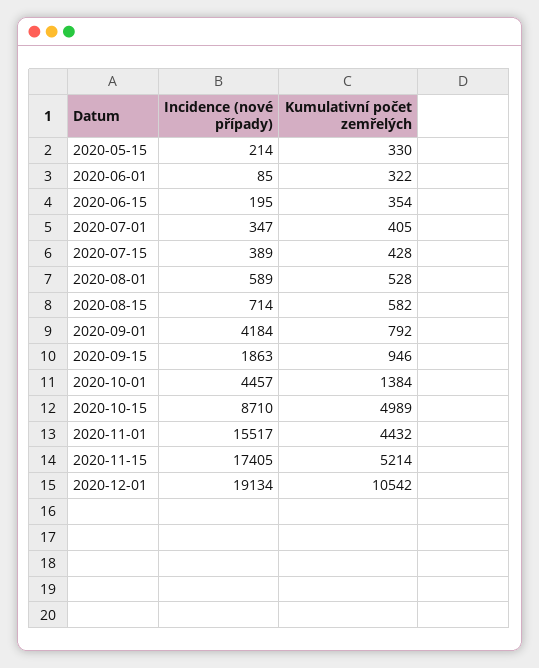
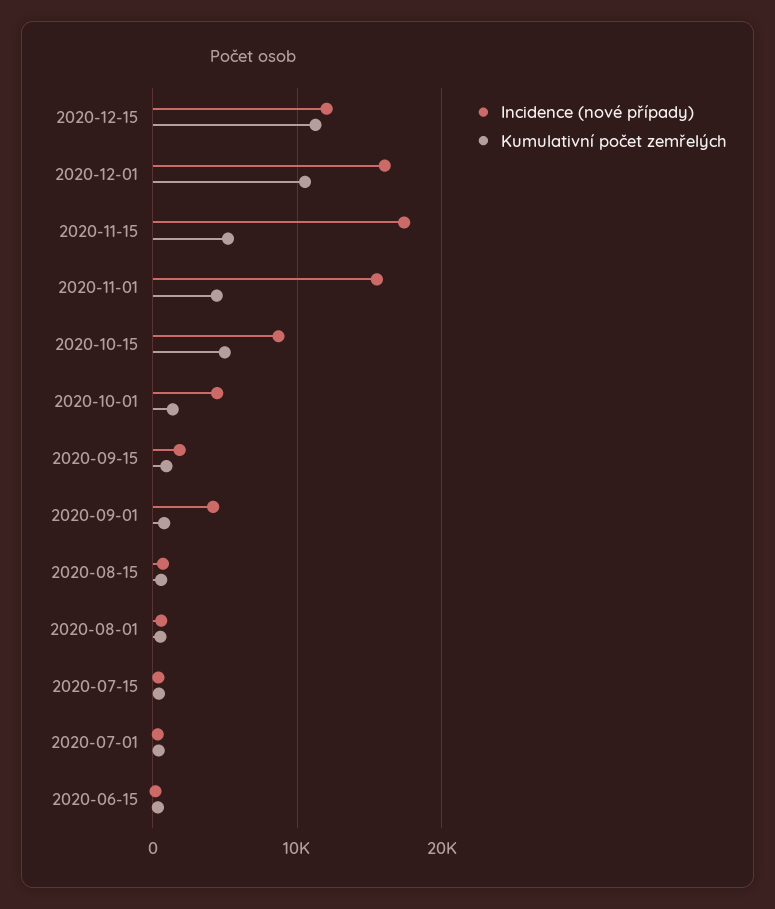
Incidence (nové případy), 2020-05-15: 214 -> none
Kumulativní počet zemřelých, 2020-05-15: 330 -> none
Incidence (nové případy), 2020-06-01: 85 -> none
Kumulativní počet zemřelých, 2020-06-01: 322 -> none
Incidence (nové případy), 2020-12-01: 19134 -> 16000
Incidence (nové případy), 2020-12-15: none -> 12000
Kumulativní počet zemřelých, 2020-12-15: none -> 11000

